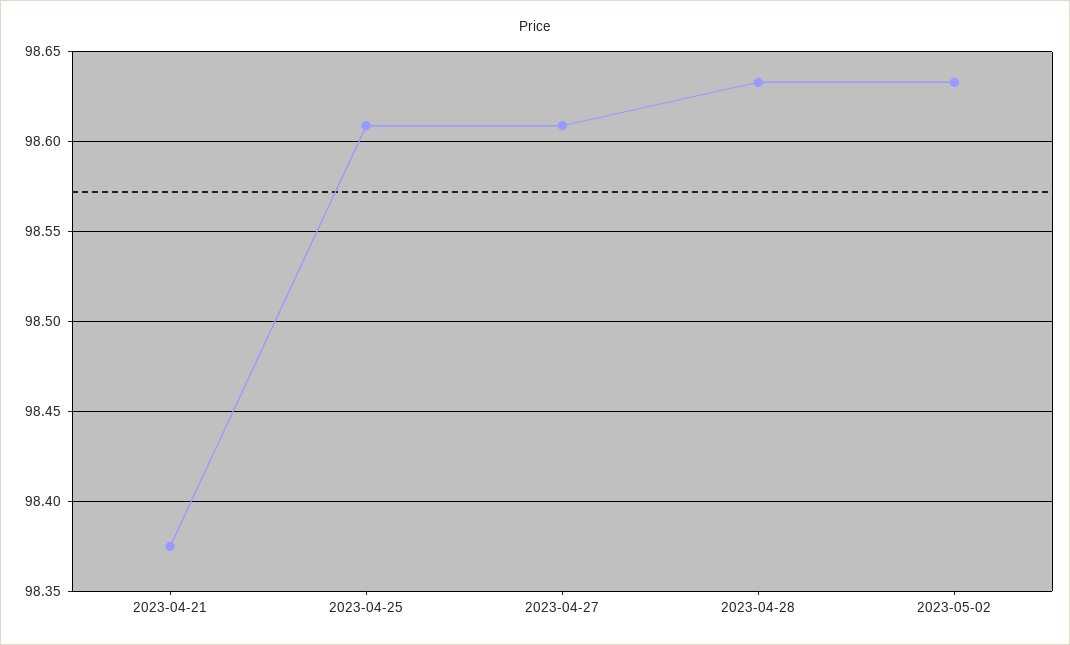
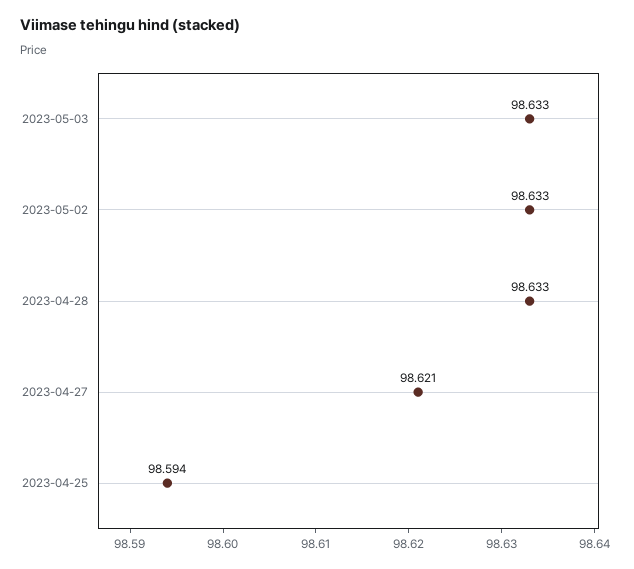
2023-04-21: 98.375 -> none
2023-04-25: 98.61 -> 98.594
2023-04-27: 98.61 -> 98.621
2023-05-03: none -> 98.633

